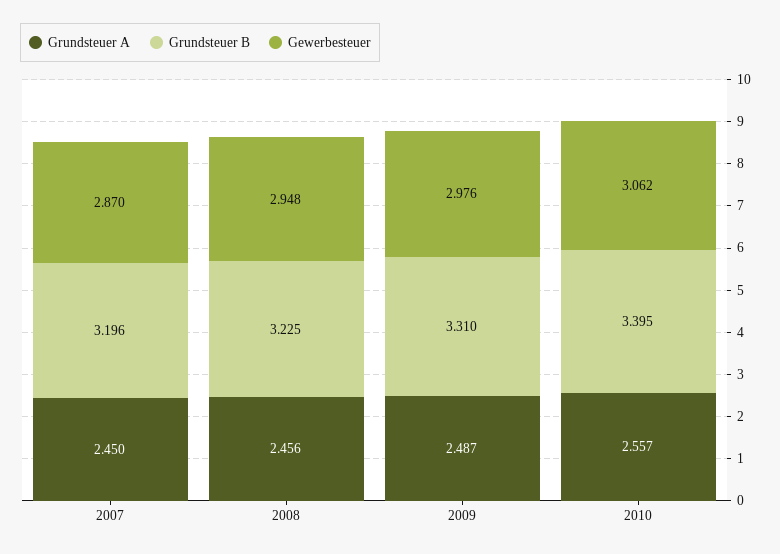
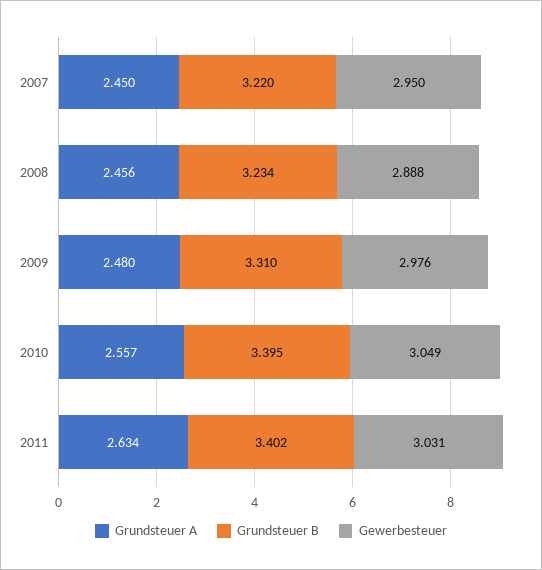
Grundsteuer B, 2007: 3.196 -> 3.22
Gewerbesteuer, 2007: 2.87 -> 2.95
Grundsteuer B, 2008: 3.225 -> 3.234
Gewerbesteuer, 2008: 2.948 -> 2.888
Grundsteuer A, 2009: 2.487 -> 2.48
Gewerbesteuer, 2010: 3.062 -> 3.049
Grundsteuer A, 2011: none -> 2.634
Grundsteuer B, 2011: none -> 3.402
Gewerbesteuer, 2011: none -> 3.031

